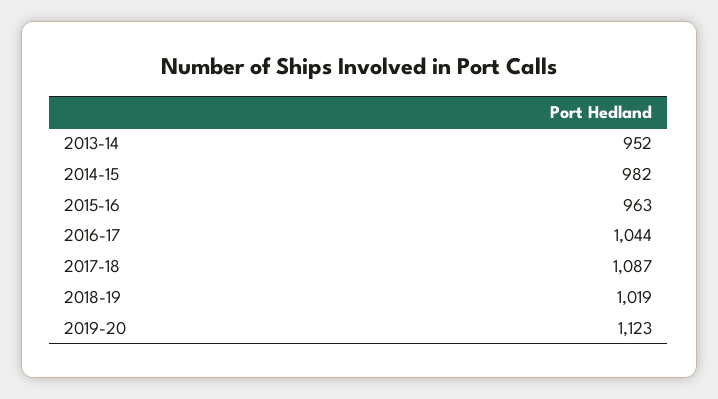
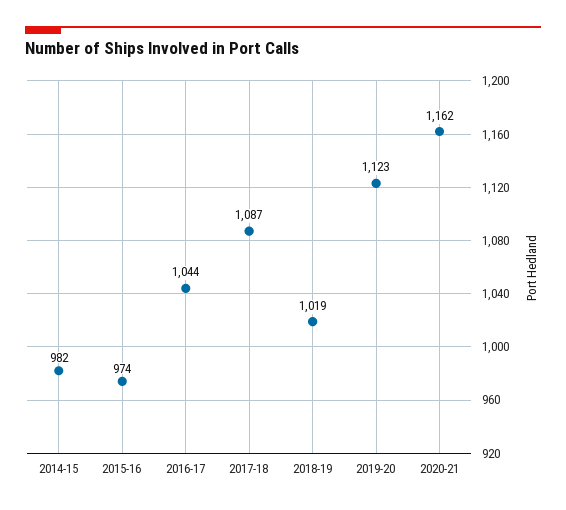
2013-14: 952 -> none
2015-16: 963 -> 974
2020-21: none -> 1162

